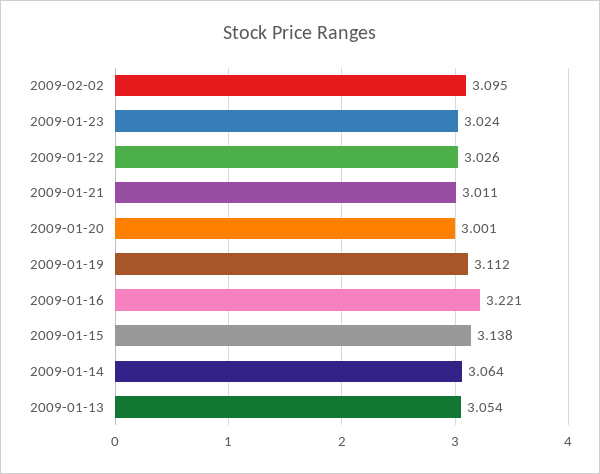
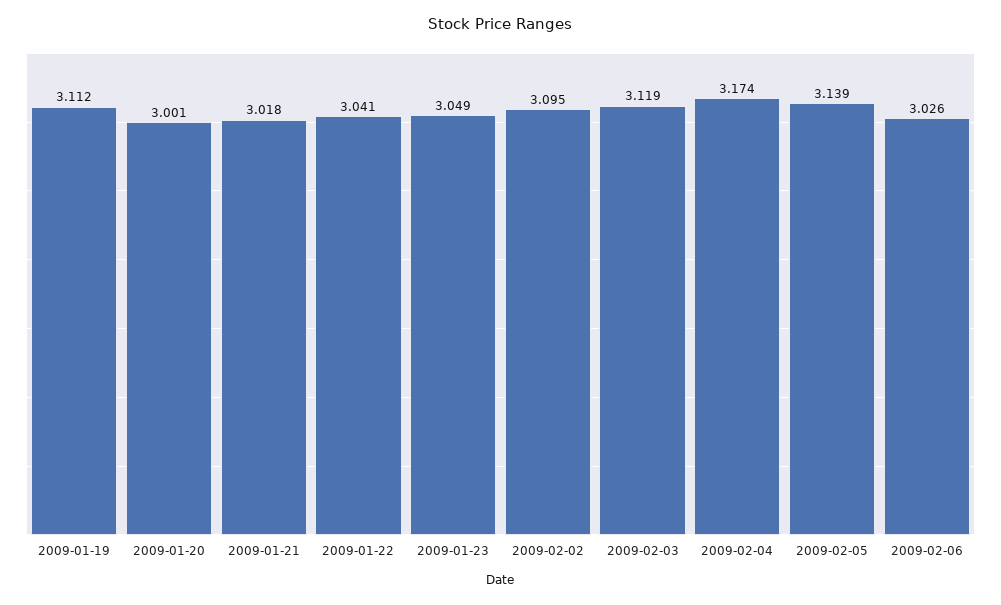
2009-01-23: 3.024 -> 3.049
2009-01-22: 3.026 -> 3.041
2009-01-21: 3.011 -> 3.018
2009-01-16: 3.221 -> none
2009-01-15: 3.138 -> none
2009-01-14: 3.064 -> none
2009-01-13: 3.054 -> none
2009-02-03: none -> 3.119
2009-02-04: none -> 3.174
2009-02-05: none -> 3.139
2009-02-06: none -> 3.026

